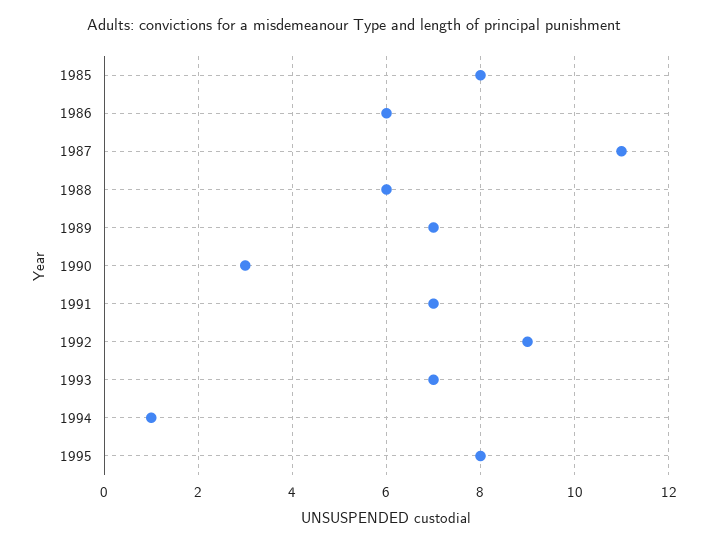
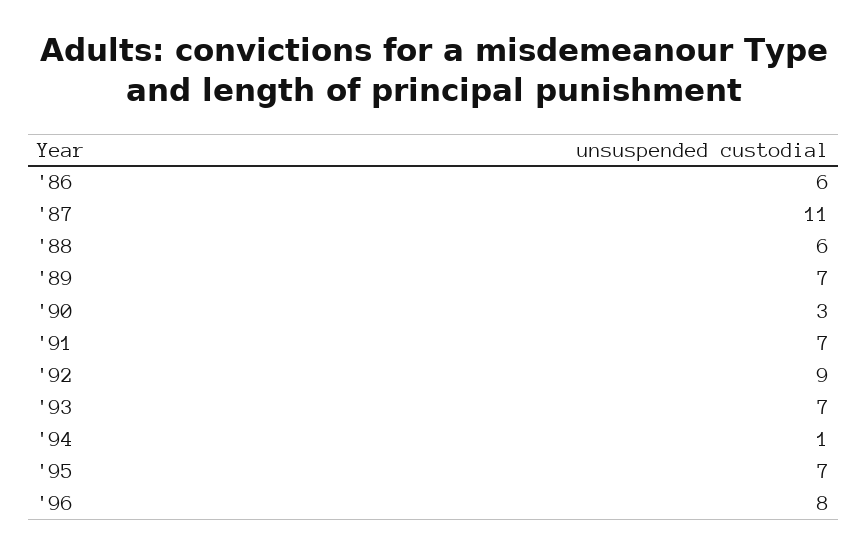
1985: 8 -> none
1995: 8 -> 7
'96: none -> 8

